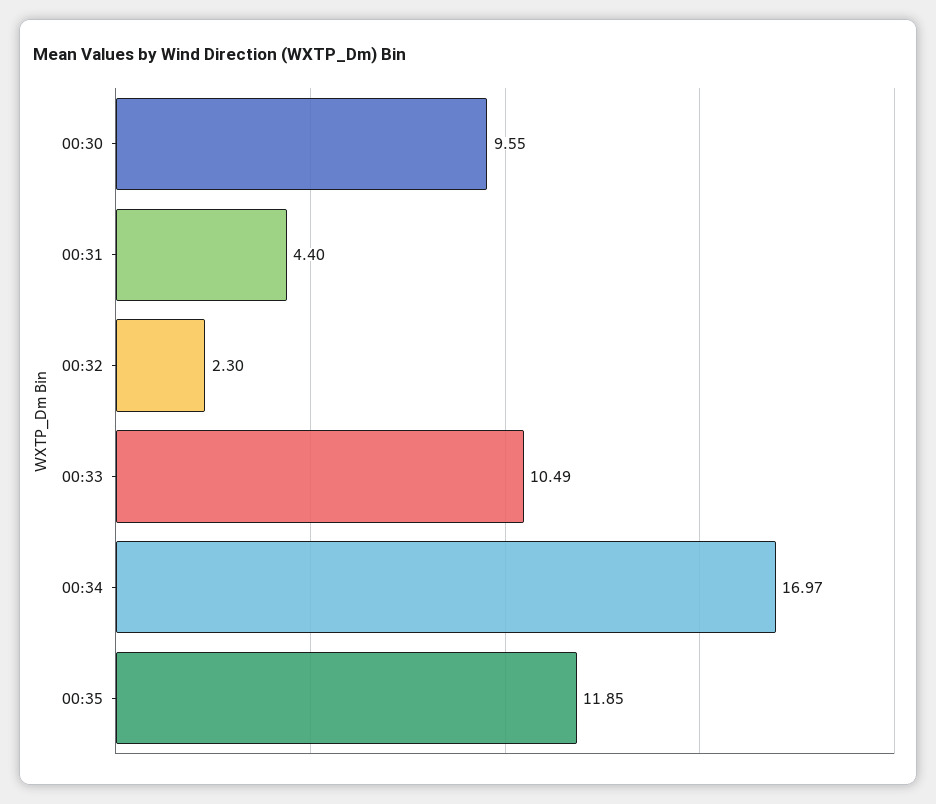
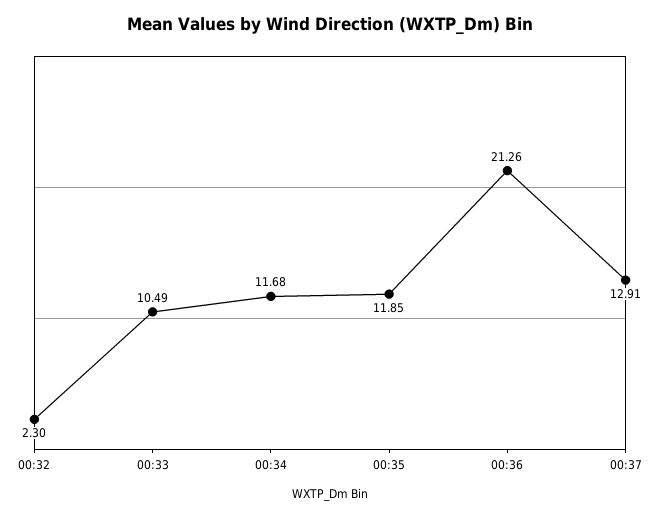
00:30: 9.55 -> none
00:31: 4.4 -> none
00:34: 16.97 -> 11.68
00:36: none -> 21.26
00:37: none -> 12.91

